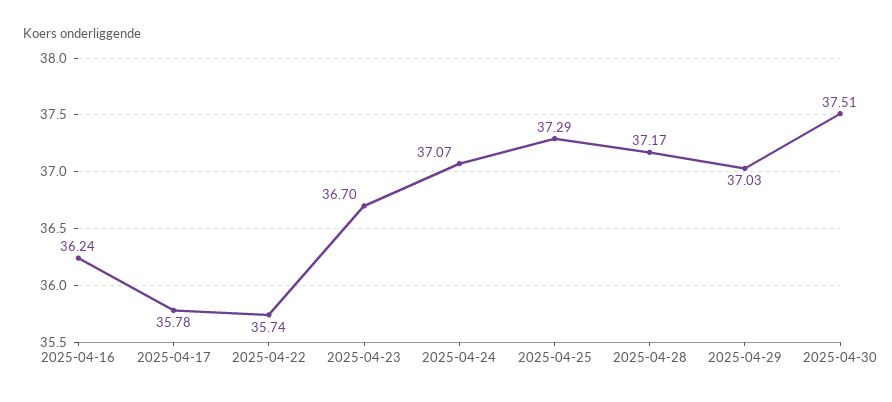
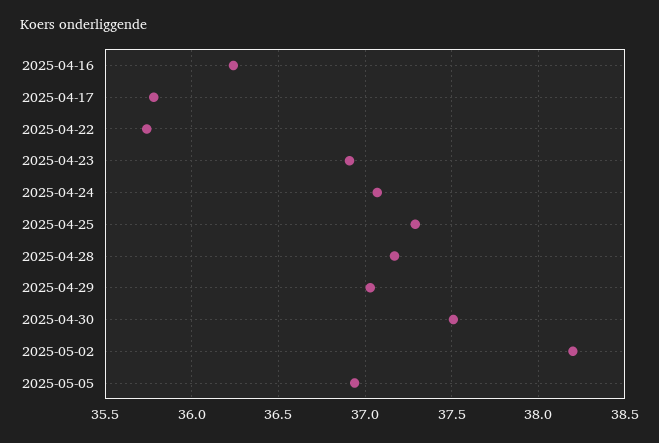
2025-04-23: 36.7 -> 36.9
2025-05-02: none -> 38.2
2025-05-05: none -> 36.95

